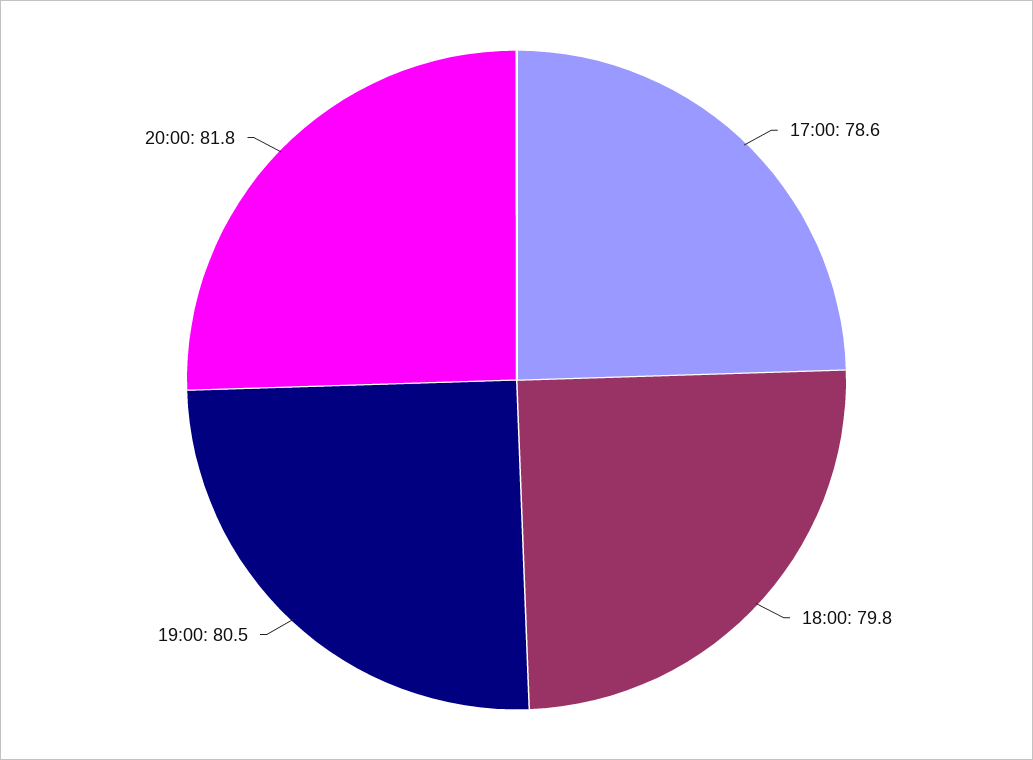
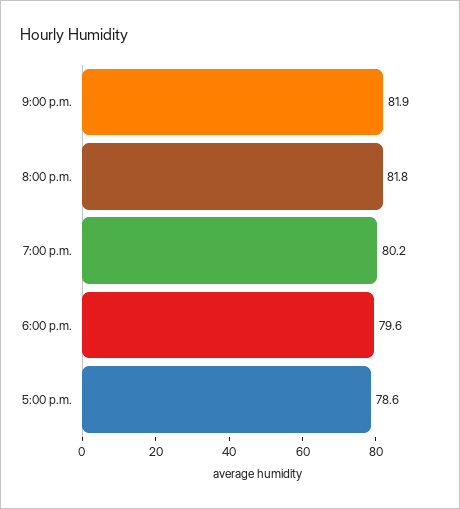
18:00: 79.8 -> 79.6
19:00: 80.5 -> 80.2
9:00 p.m.: none -> 81.9

